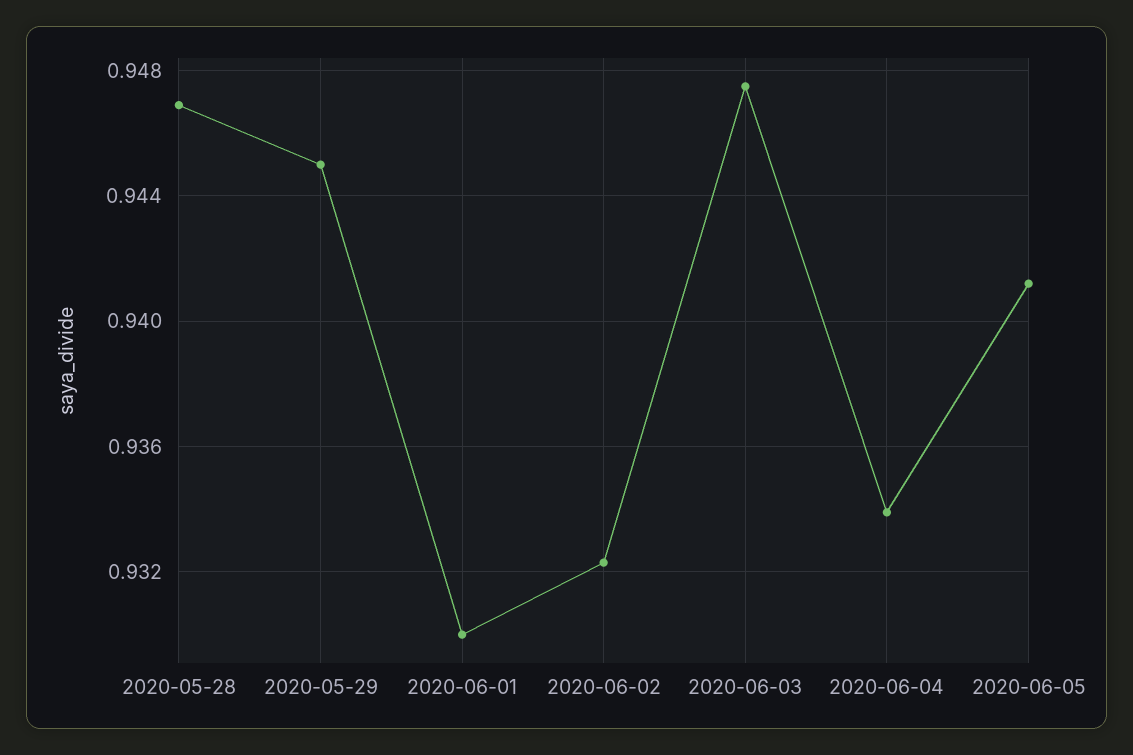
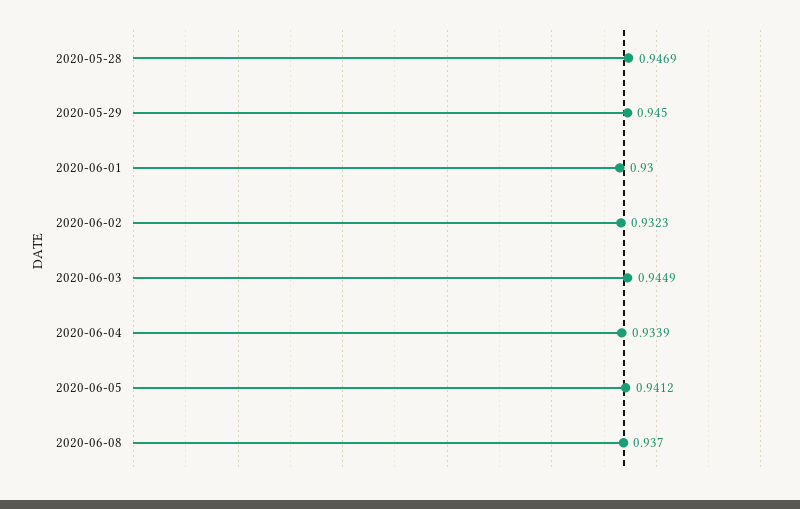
2020-06-03: 0.9475 -> 0.9449
2020-06-08: none -> 0.937

